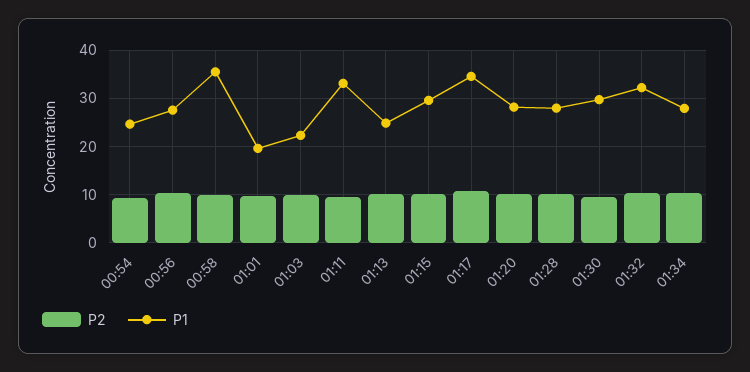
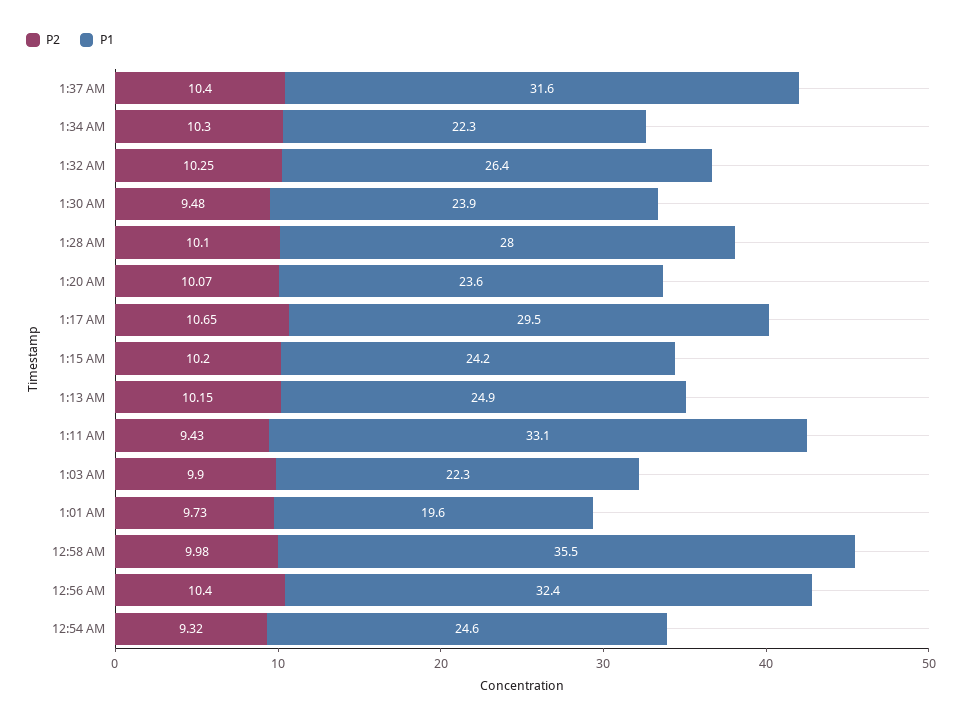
P1, 00:56: 28 -> 32.4
P1, 01:15: 30 -> 24.2
P1, 01:17: 34 -> 29.5
P1, 01:20: 28 -> 23.6
P1, 01:30: 30 -> 23.9
P1, 01:32: 32 -> 26.4
P1, 01:34: 28 -> 22.3
P2, 1:37 AM: none -> 10.4
P1, 1:37 AM: none -> 31.6

